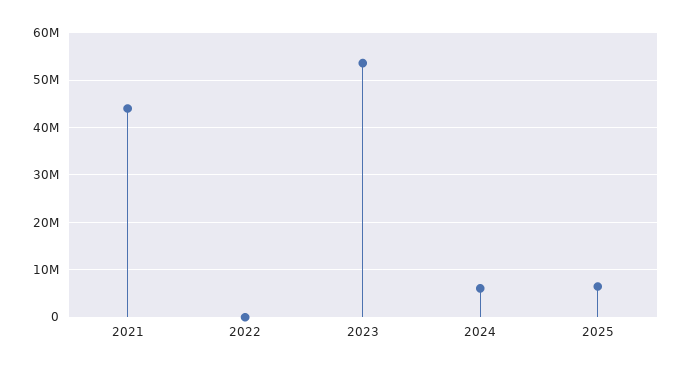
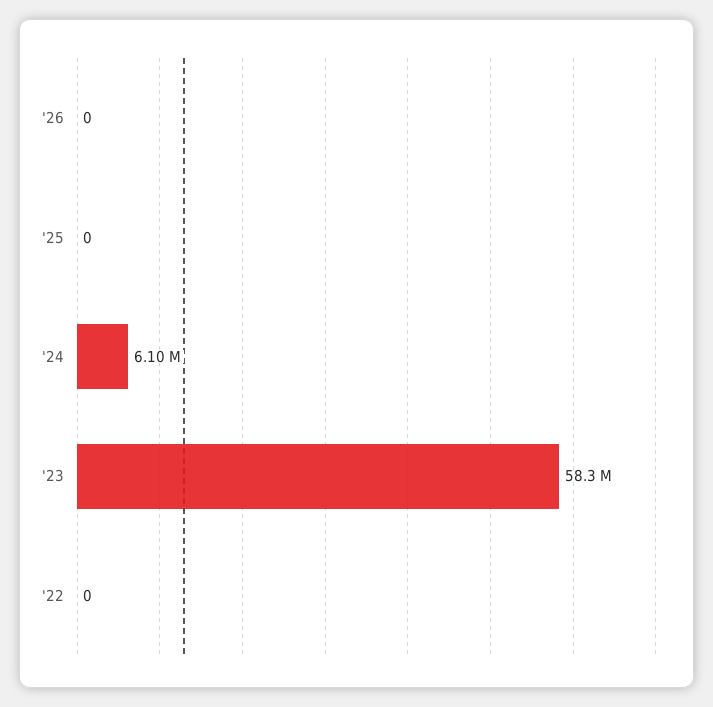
2021: 44000000 -> none
2023: 54000000 -> 58300000
2025: 6000000 -> 0
'26: none -> 0

